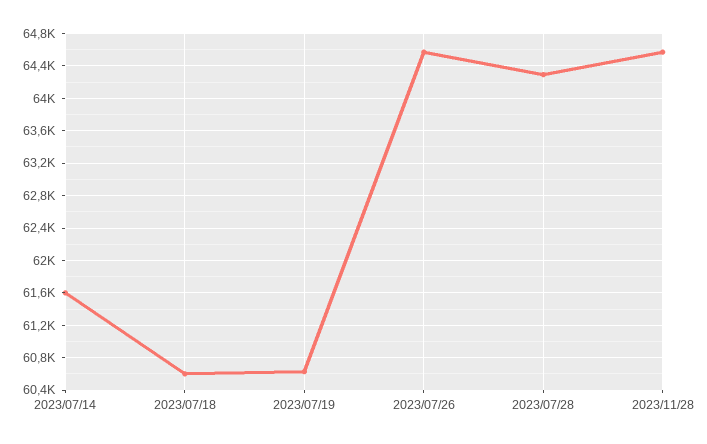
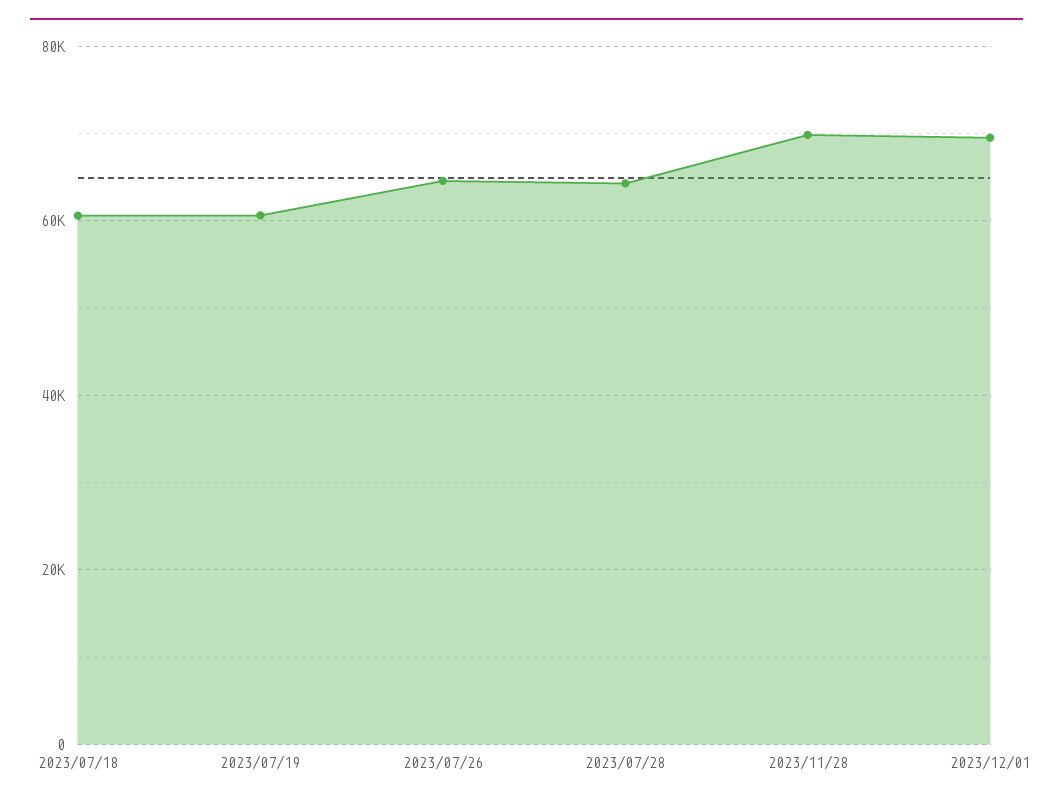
2023/07/14: 61600 -> none
2023/11/28: 64600 -> 70000
2023/12/01: none -> 70000

